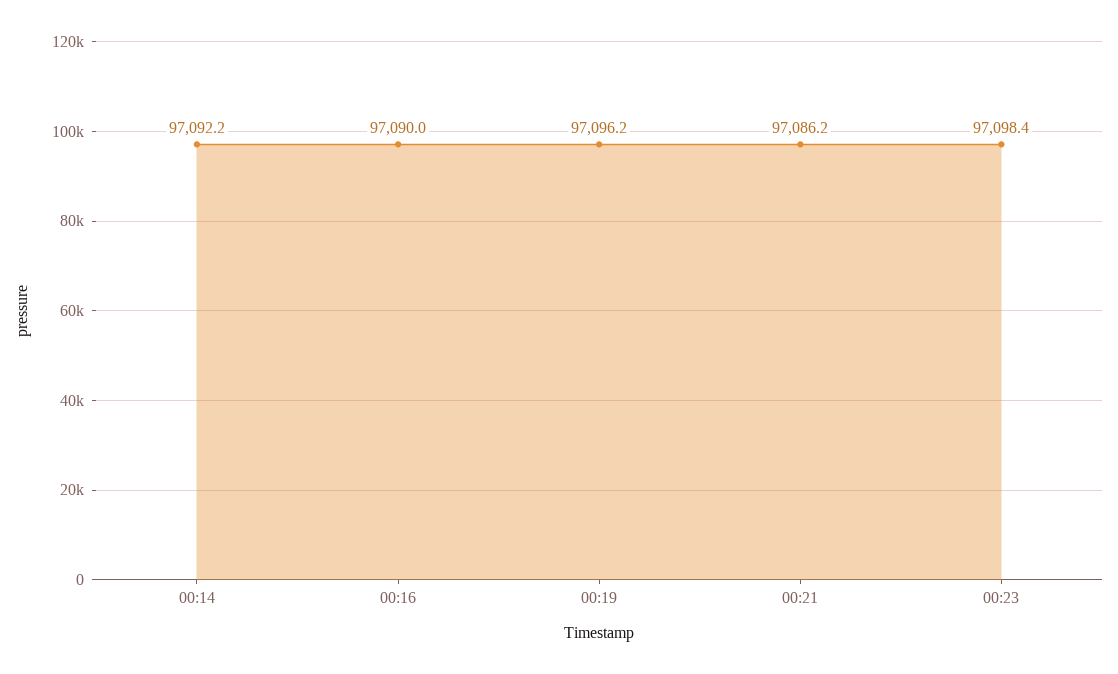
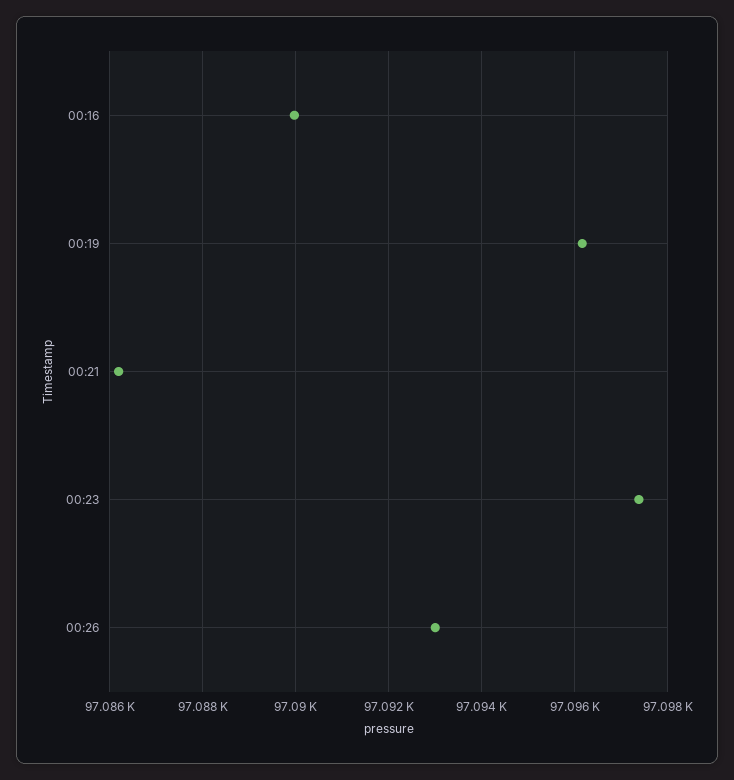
00:14: 97092.2 -> none
00:23: 97098.4 -> 97097.4
00:26: none -> 97093

